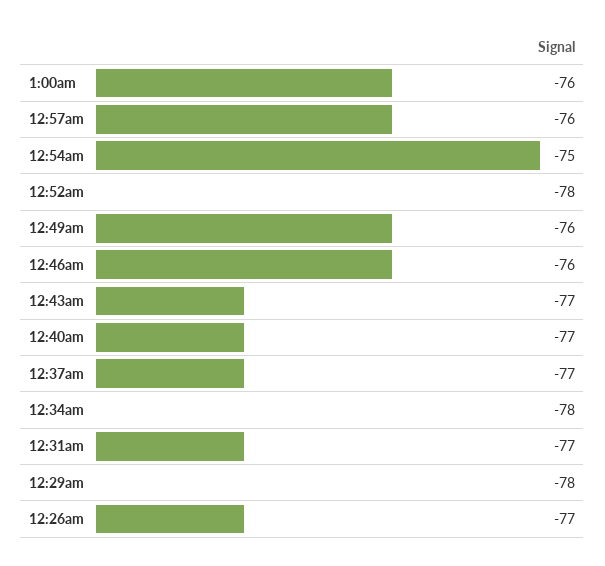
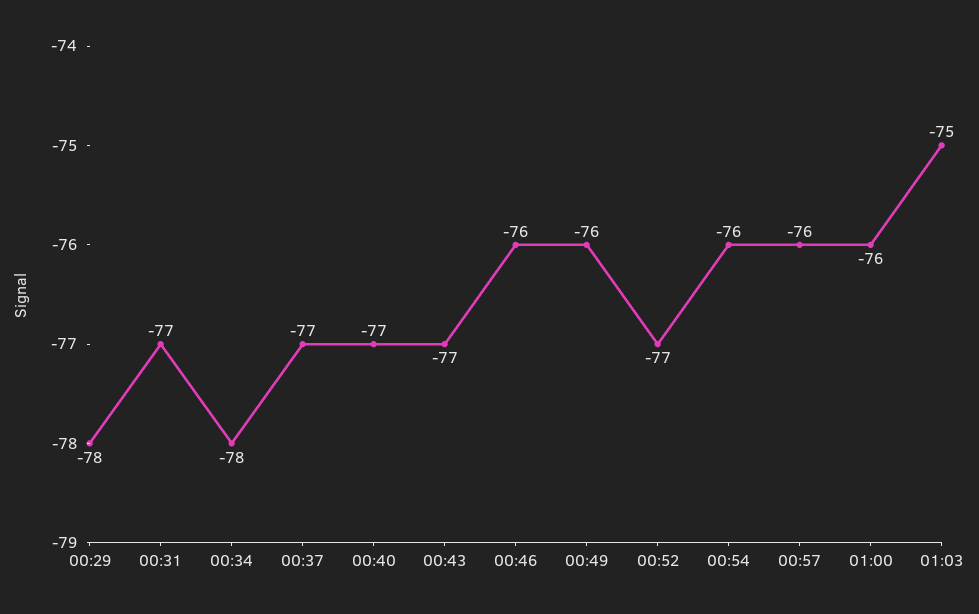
12:54am: -75 -> -76
12:52am: -78 -> -77
12:26am: -77 -> none
01:03: none -> -75

